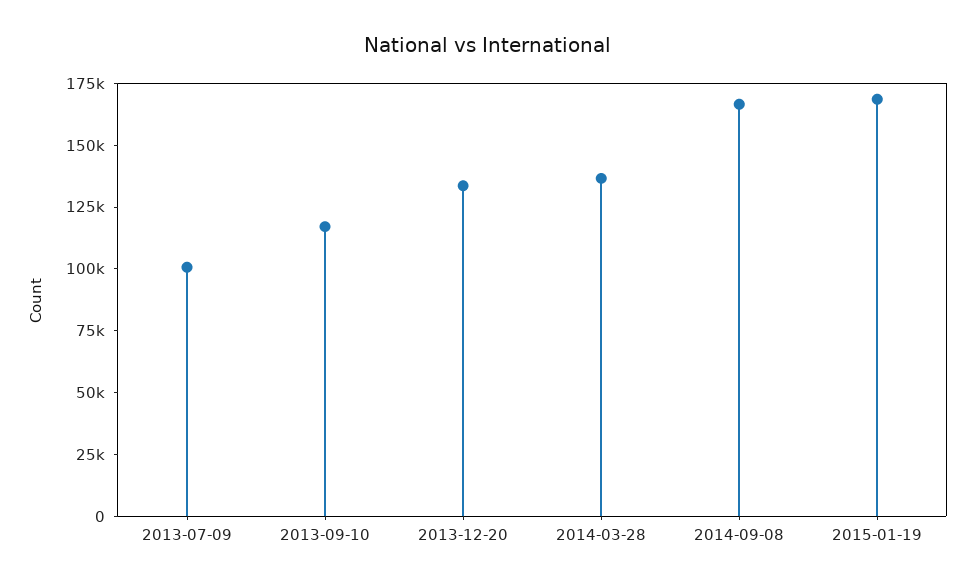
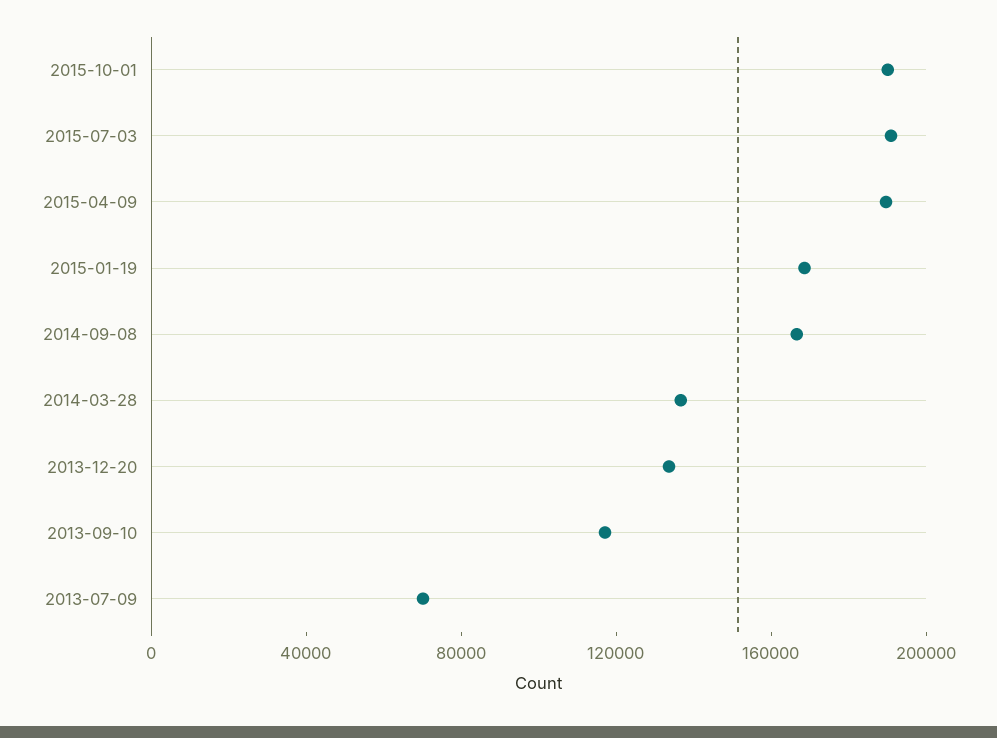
2013-07-09: 100000 -> 70000
2015-10-01: none -> 190000
2015-07-03: none -> 190000
2015-04-09: none -> 190000

